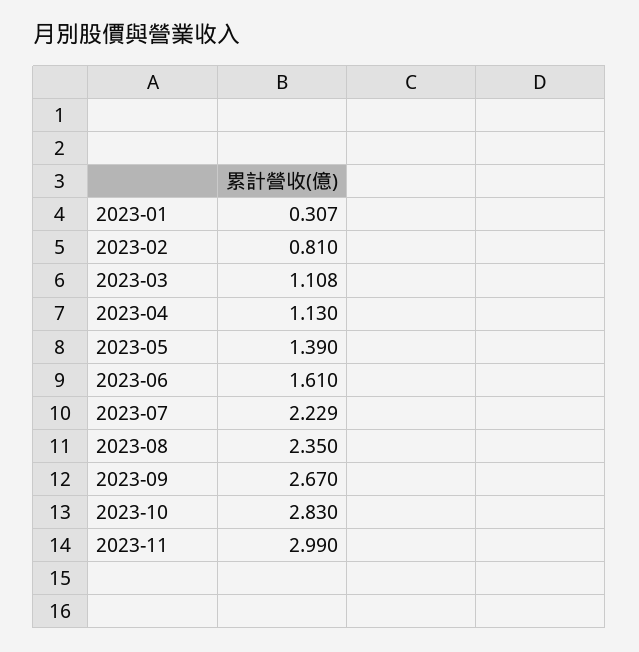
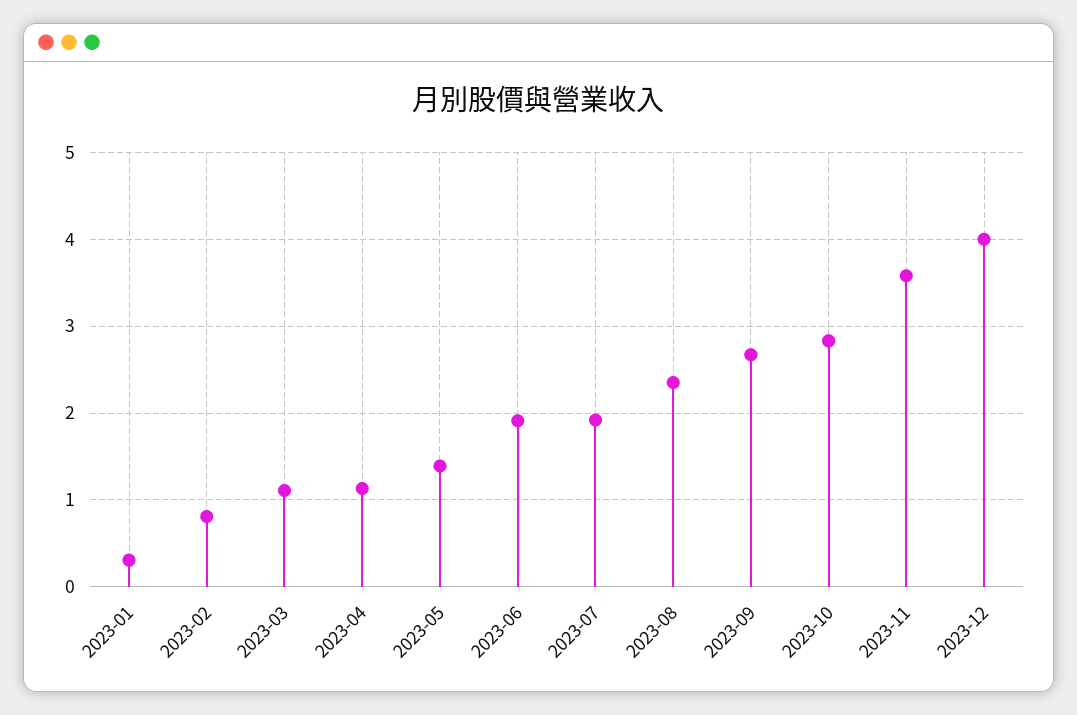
2023-06: 1.61 -> 1.9
2023-07: 2.229 -> 1.9
2023-11: 2.99 -> 3.6
2023-12: none -> 4

